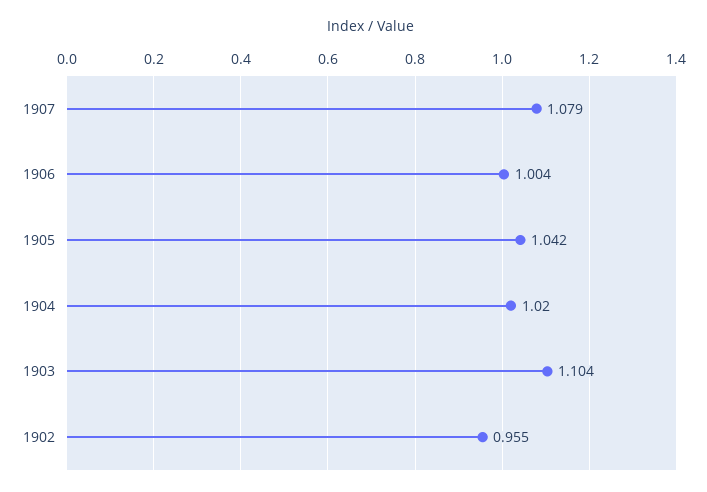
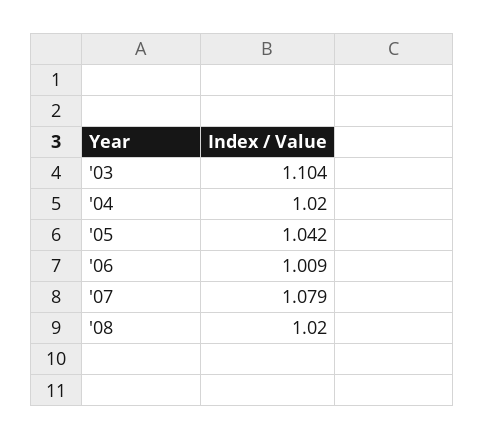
1906: 1.004 -> 1.009
1902: 0.955 -> none
'08: none -> 1.02

